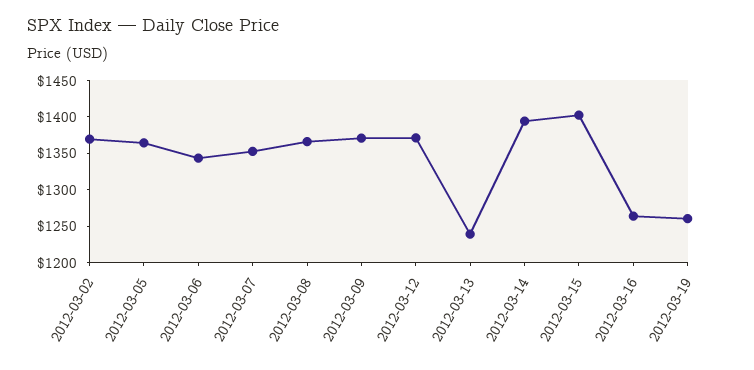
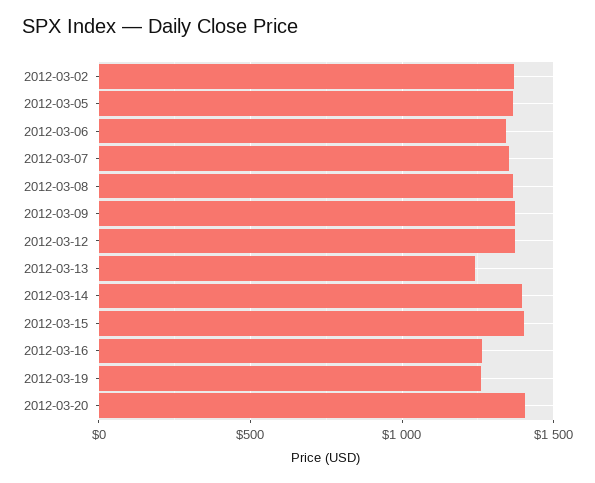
2012-03-20: none -> 1400

